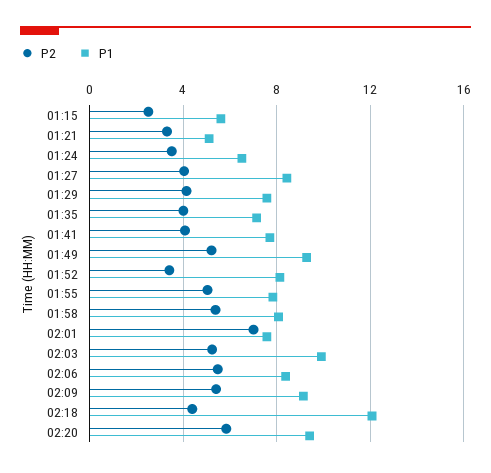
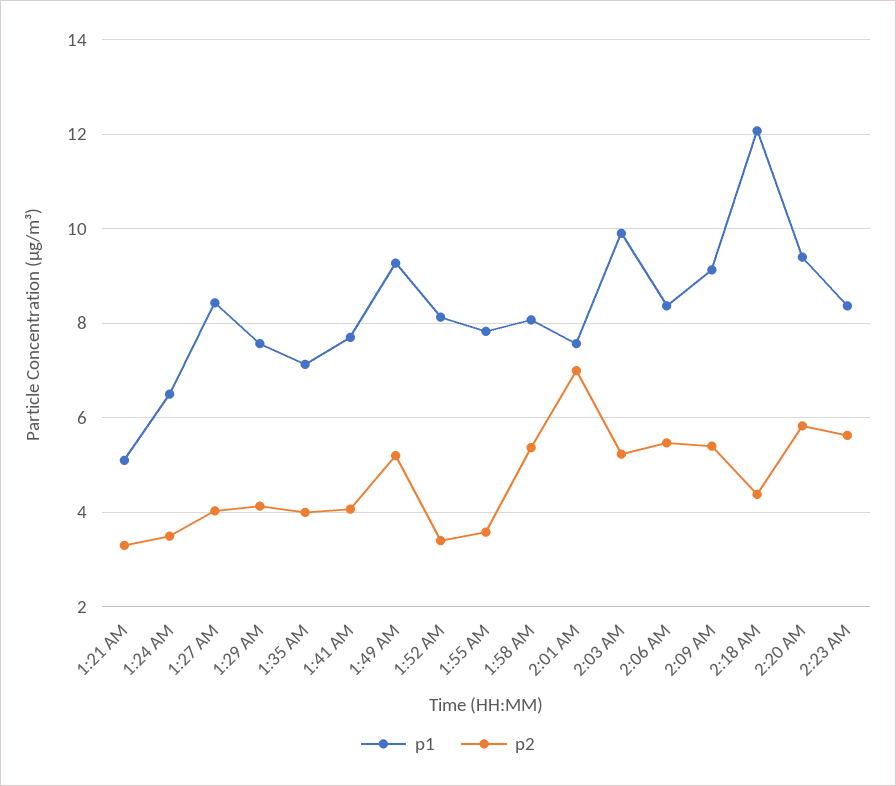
P2, 01:15: 2.5 -> none
P1, 01:15: 5.5 -> none
P2, 01:55: 5 -> 3.6
P1, 2:23 AM: none -> 8.4
P2, 2:23 AM: none -> 5.6

